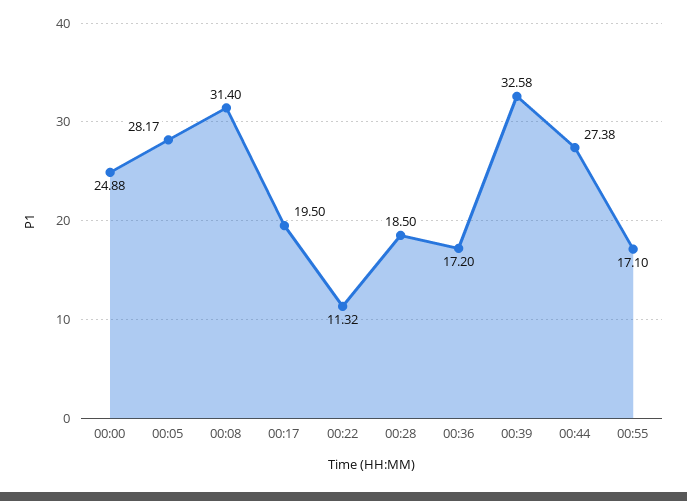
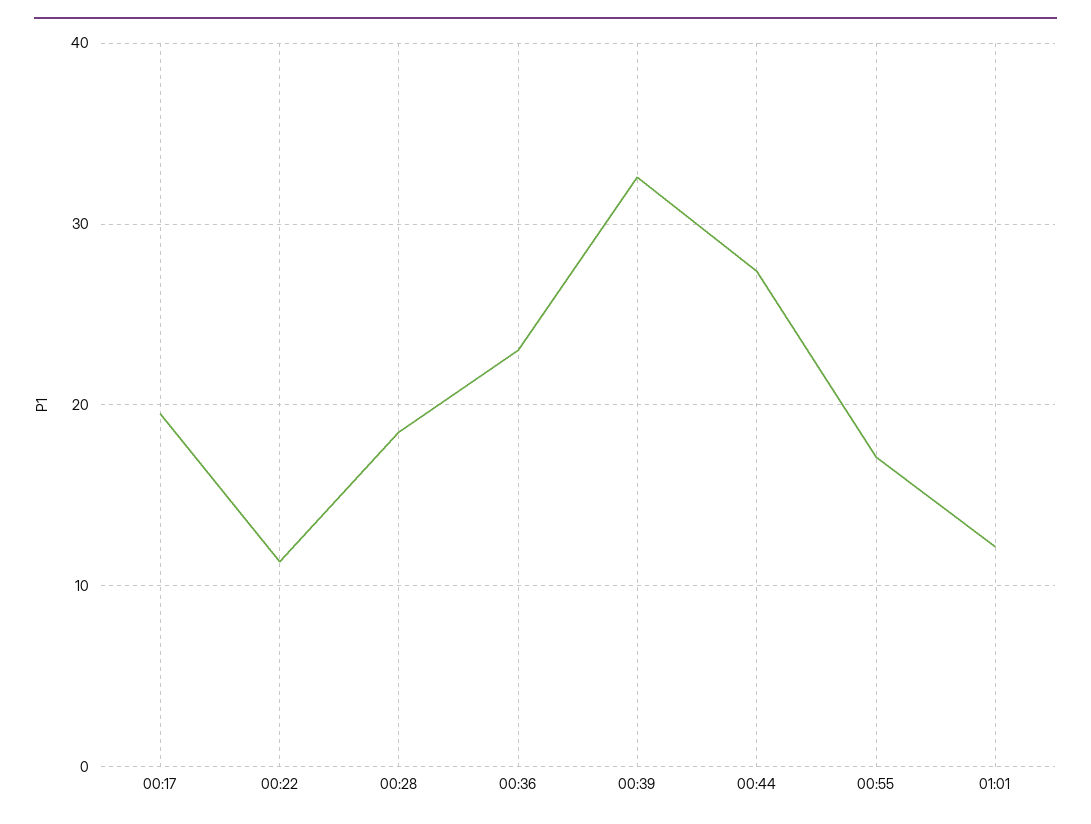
00:00: 24.88 -> none
00:05: 28.17 -> none
00:08: 31.4 -> none
00:36: 17.2 -> 23
01:01: none -> 12

